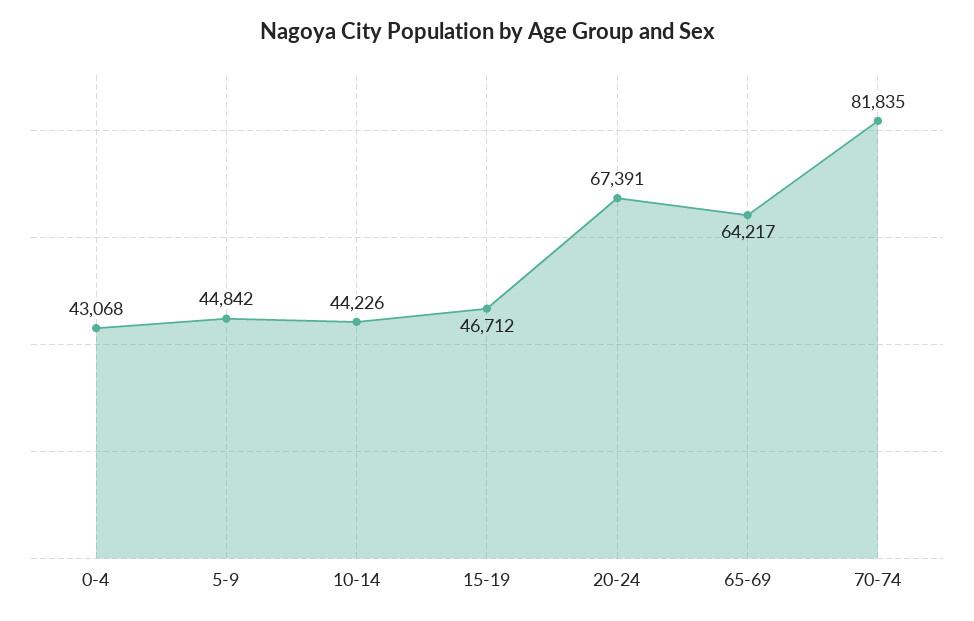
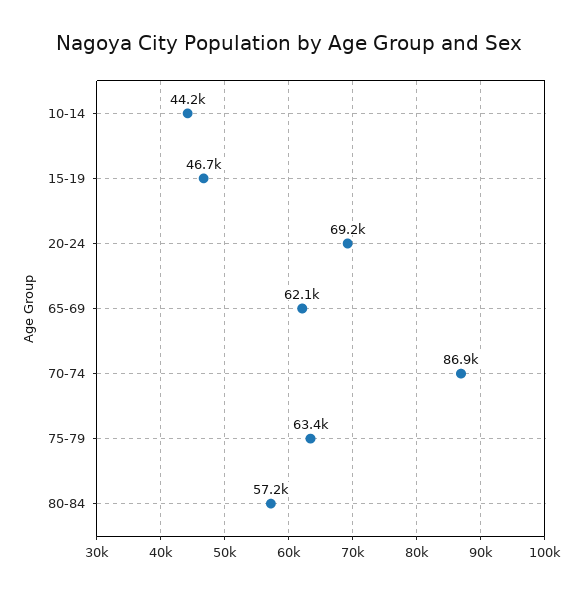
0-4: 43068 -> none
5-9: 44842 -> none
20-24: 67391 -> 69200
65-69: 64217 -> 62100
70-74: 81835 -> 86900
75-79: none -> 63400
80-84: none -> 57200

